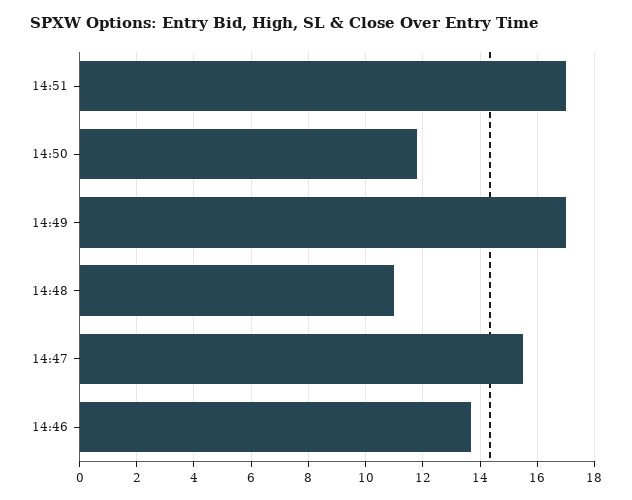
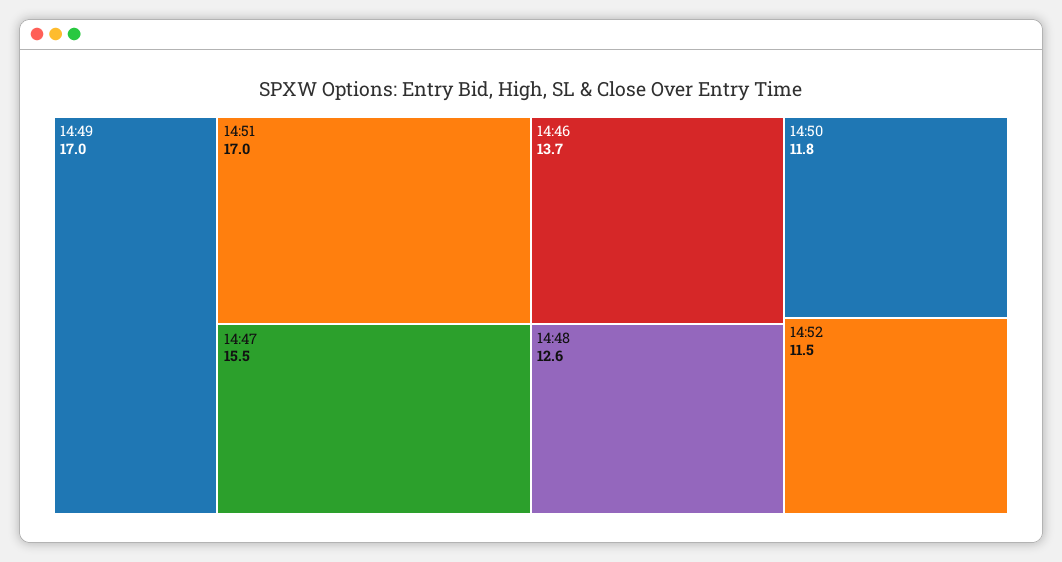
14:48: 11 -> 12.6
14:52: none -> 11.5

